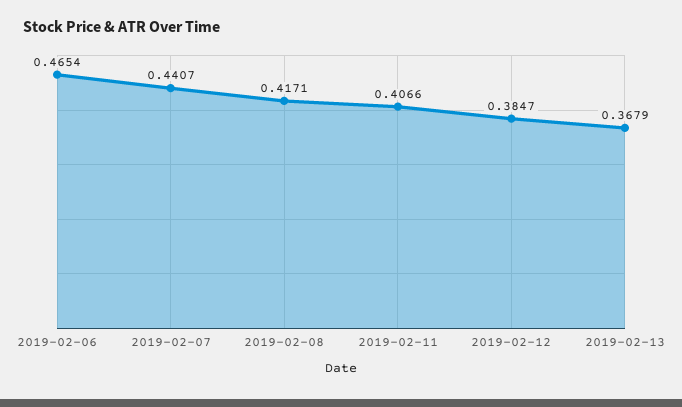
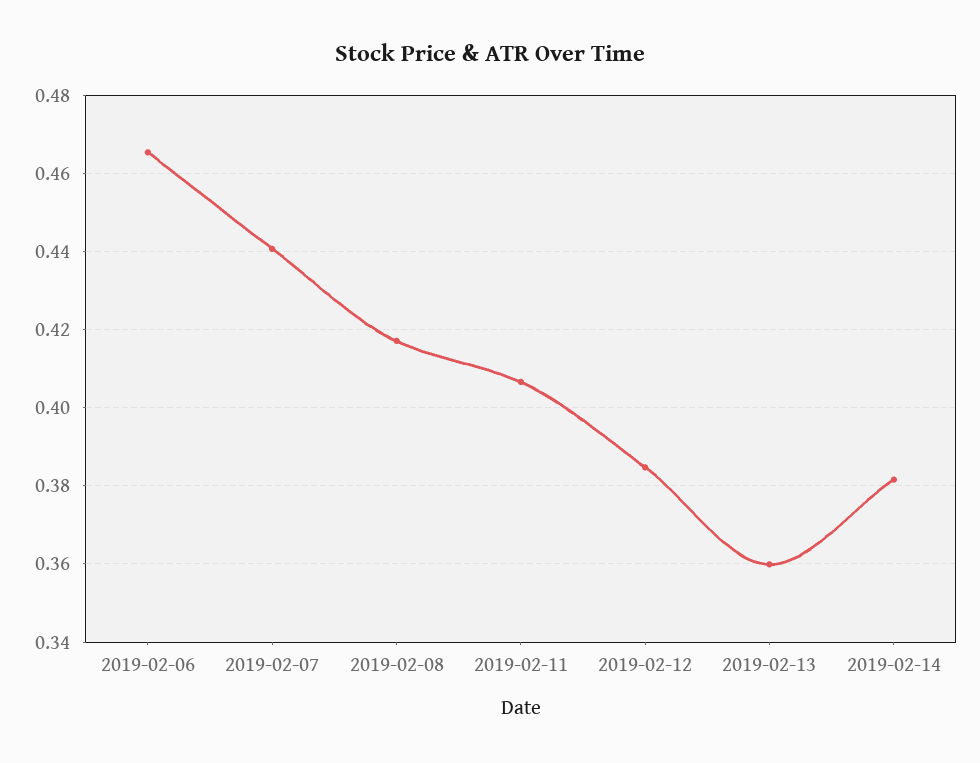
2019-02-13: 0.3679 -> 0.36
2019-02-14: none -> 0.382

